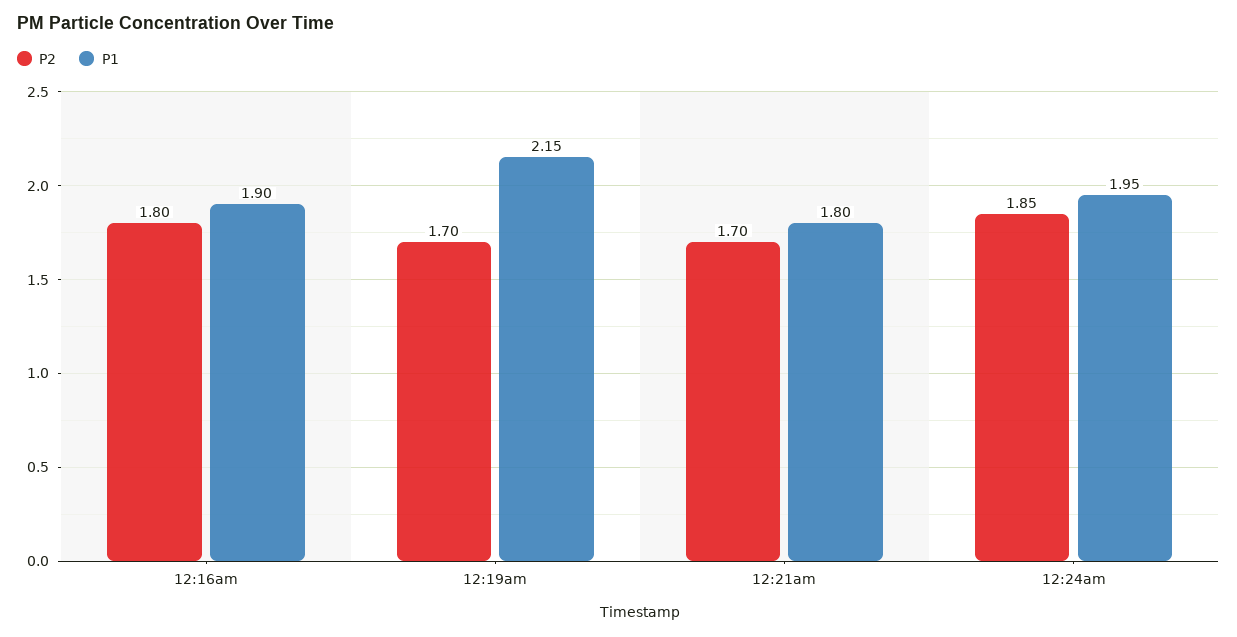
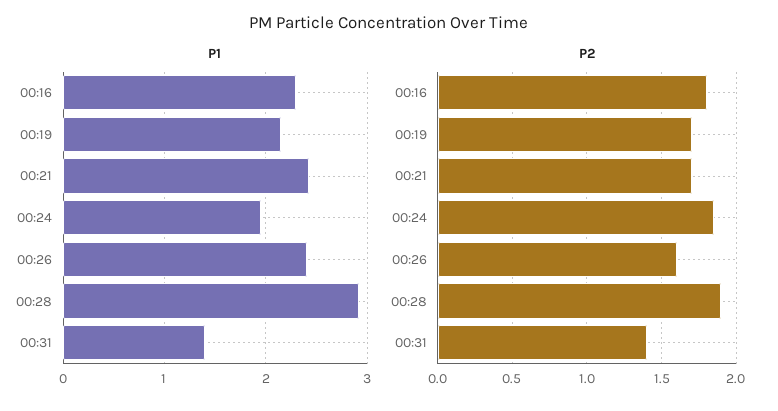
P1, 12:16am: 1.9 -> 2.3
P1, 12:21am: 1.8 -> 2.4
P1, 00:26: none -> 2.4
P1, 00:28: none -> 2.9
P1, 00:31: none -> 1.4
P2, 00:26: none -> 1.6
P2, 00:28: none -> 1.9
P2, 00:31: none -> 1.4

